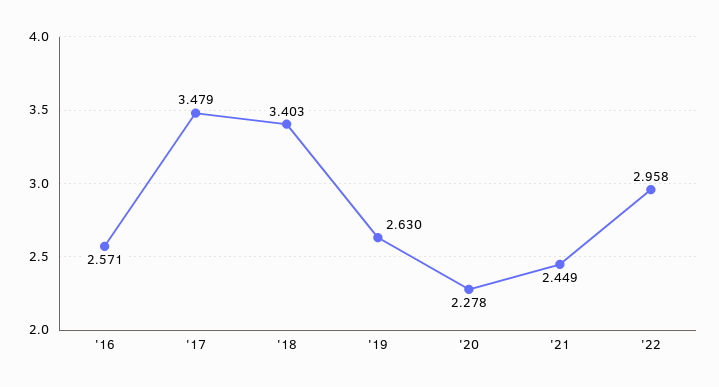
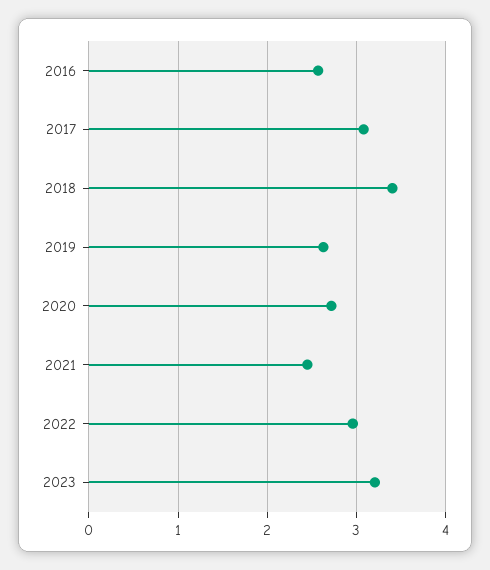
'17: 3.479 -> 3.1
'20: 2.278 -> 2.7
2023: none -> 3.2

